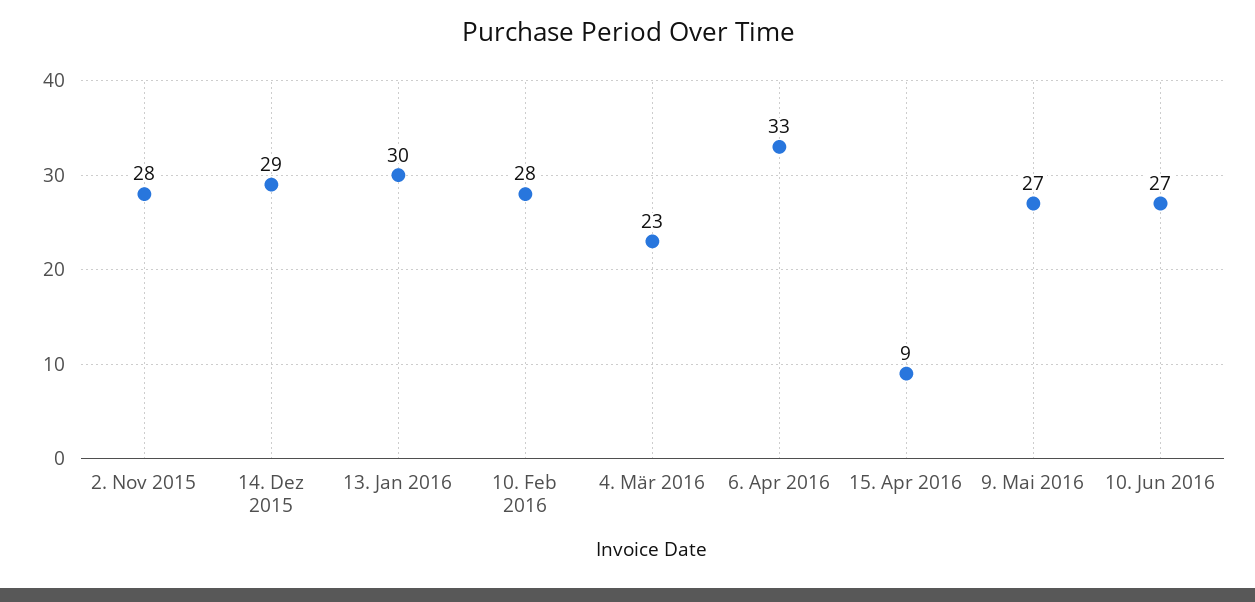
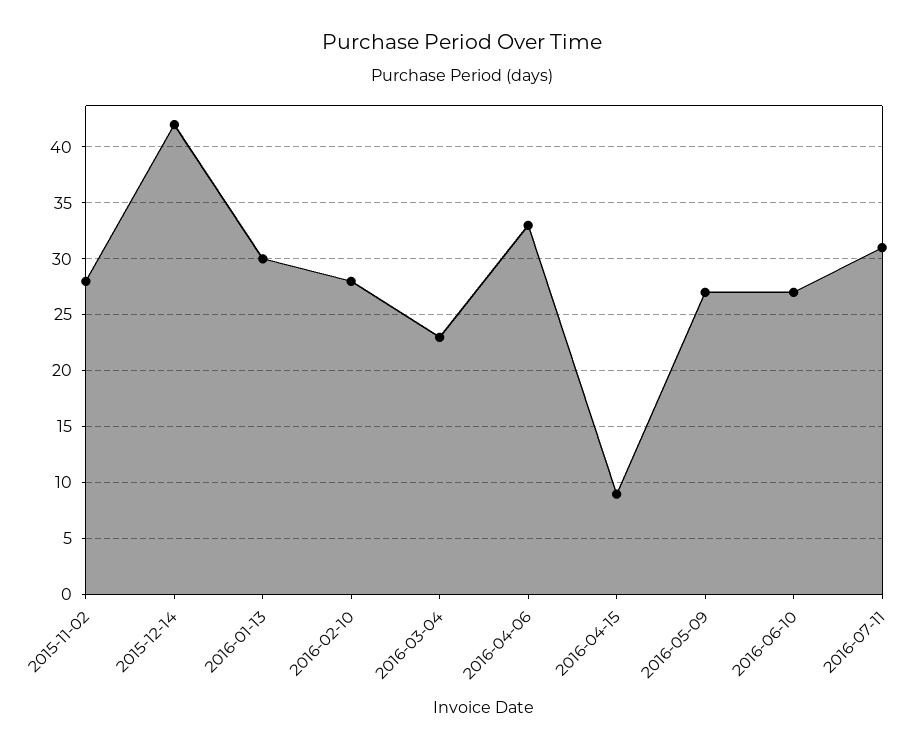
14. Dez 2015: 29 -> 42
2016-07-11: none -> 31

